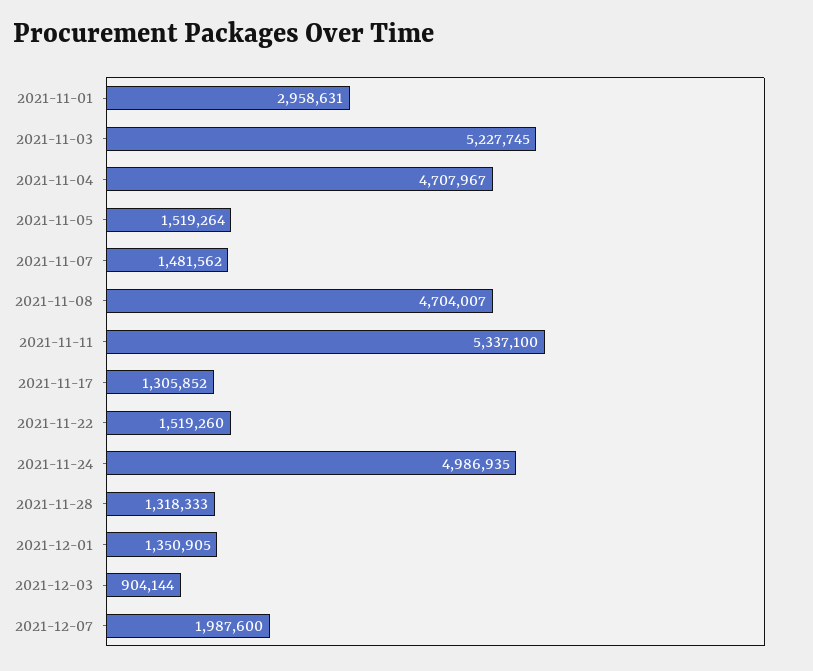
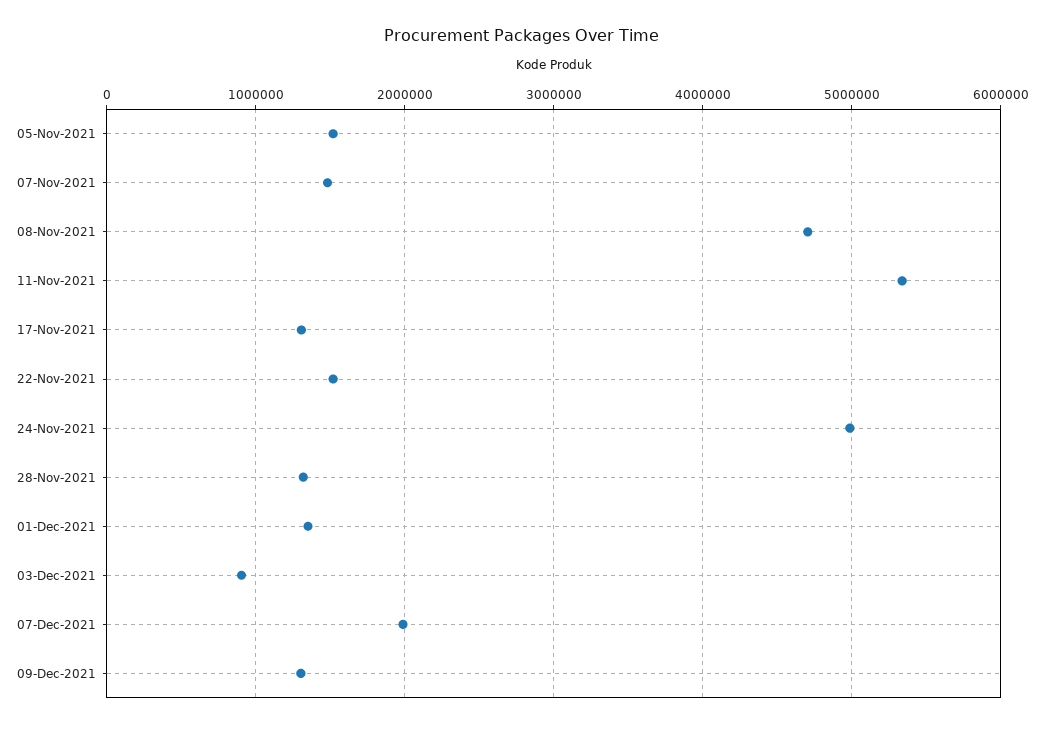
2021-11-01: 2958631 -> none
2021-11-03: 5227745 -> none
2021-11-04: 4707967 -> none
09-Dec-2021: none -> 1300000

